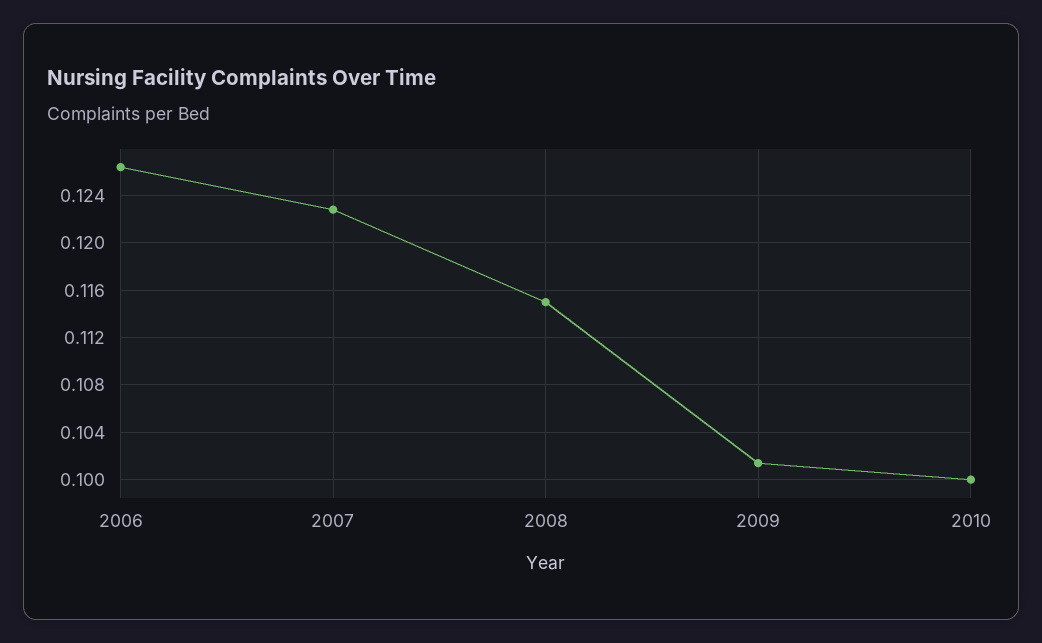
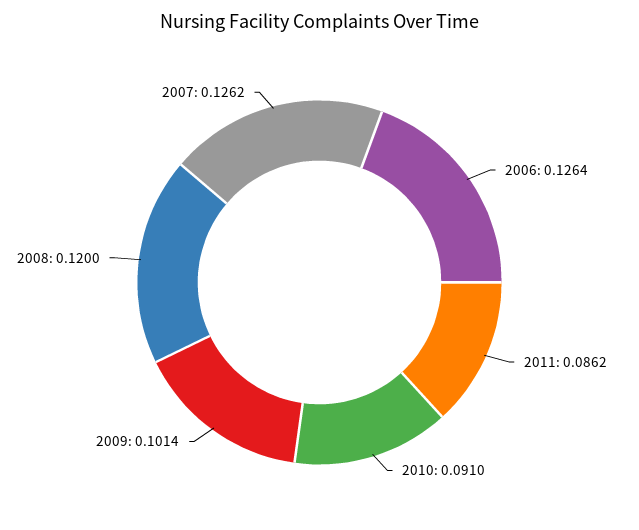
2007: 0.123 -> 0.1262
2008: 0.115 -> 0.12
2010: 0.1 -> 0.091
2011: none -> 0.0862

